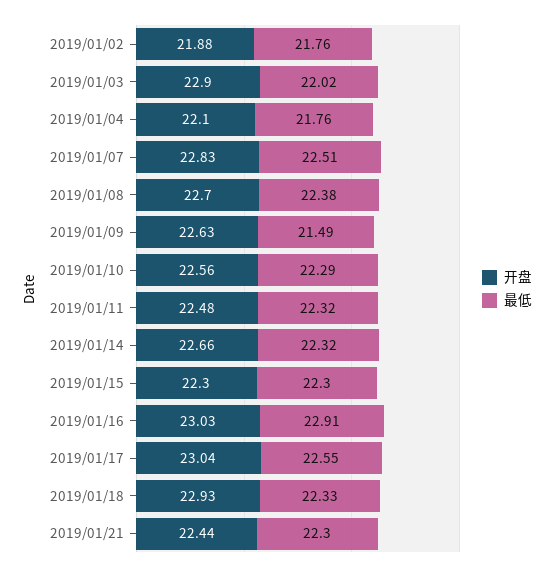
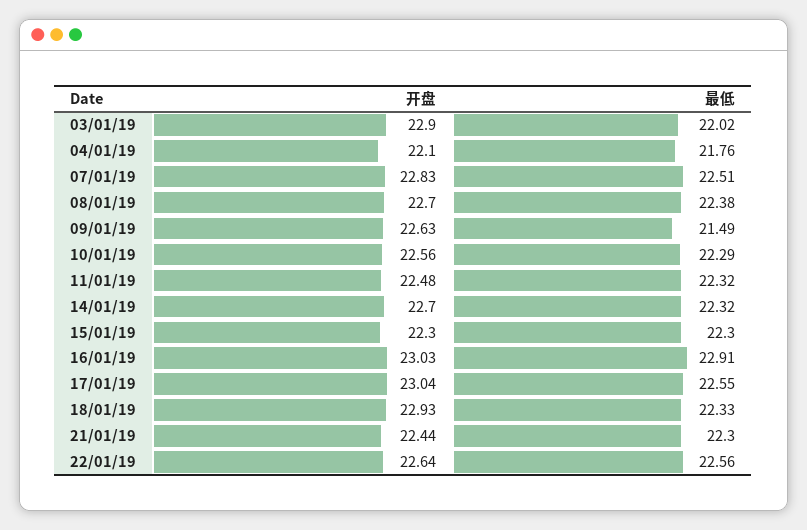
开盘, 2019/01/02: 21.88 -> none
最低, 2019/01/02: 21.76 -> none
开盘, 2019/01/14: 22.66 -> 22.7
开盘, 22/01/19: none -> 22.64
最低, 22/01/19: none -> 22.56

